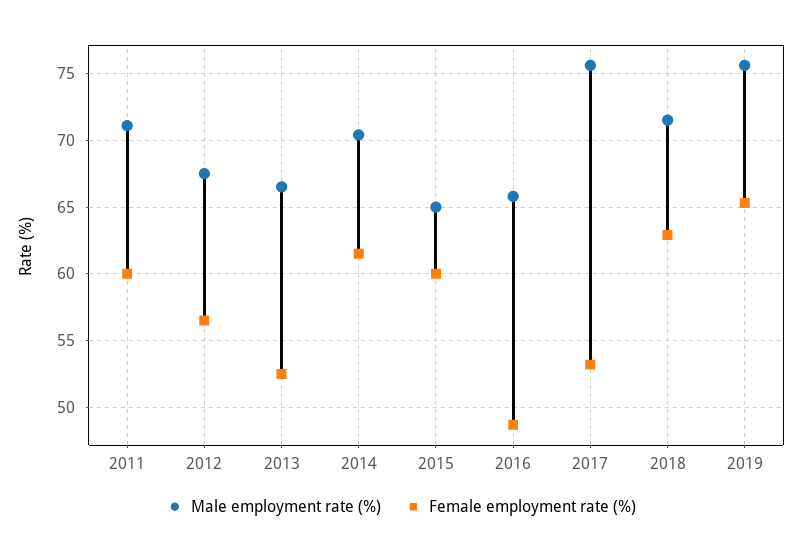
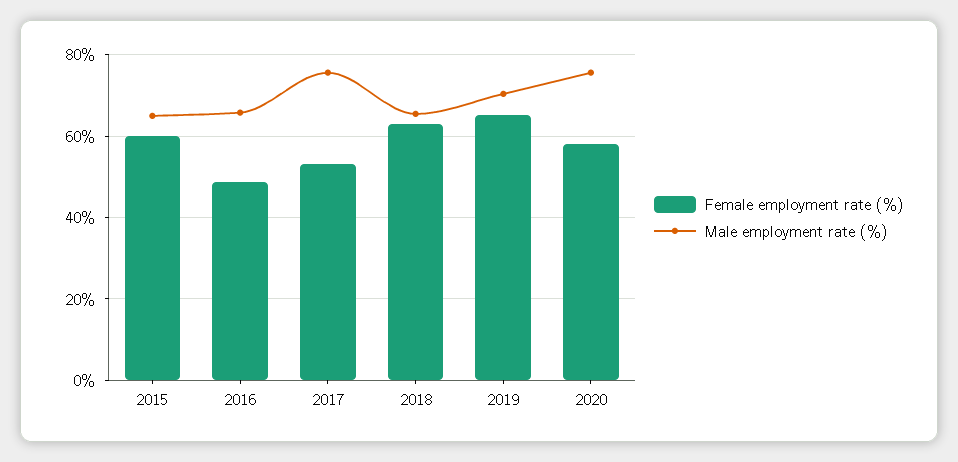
Male employment rate (%), 2011: 71 -> none
Female employment rate (%), 2011: 60 -> none
Male employment rate (%), 2012: 67.5 -> none
Female employment rate (%), 2012: 56.5 -> none
Male employment rate (%), 2013: 66.5 -> none
Female employment rate (%), 2013: 52.5 -> none
Male employment rate (%), 2014: 70.5 -> none
Female employment rate (%), 2014: 61.5 -> none
Male employment rate (%), 2018: 71.5 -> 66
Male employment rate (%), 2019: 75.5 -> 70
Female employment rate (%), 2020: none -> 58
Male employment rate (%), 2020: none -> 76

